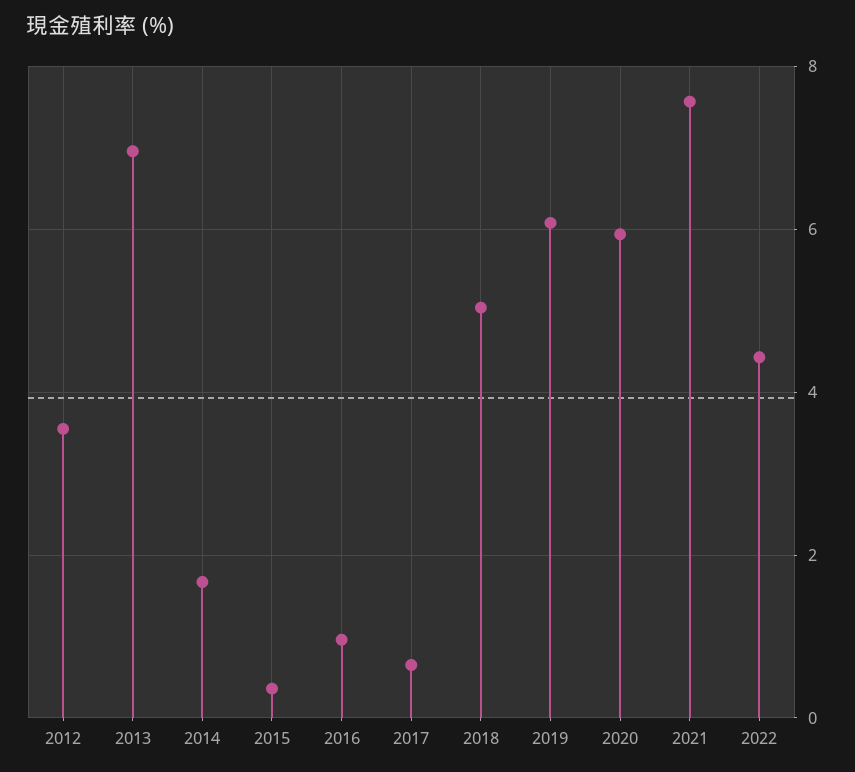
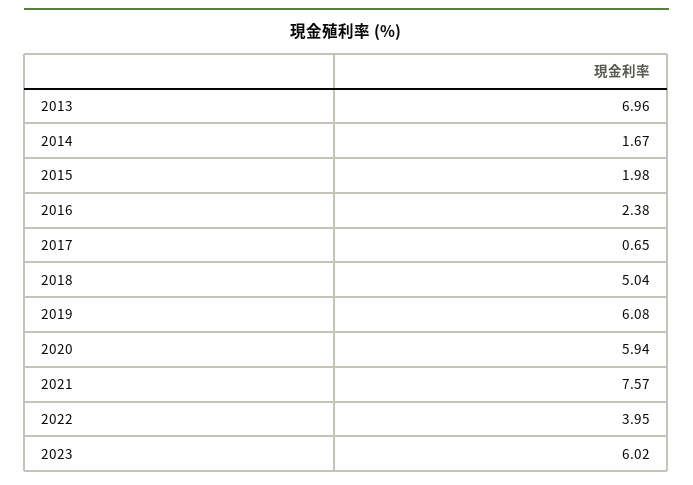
2012: 3.6 -> none
2015: 0.4 -> 1.98
2016: 1 -> 2.38
2022: 4.4 -> 3.95
2023: none -> 6.02

